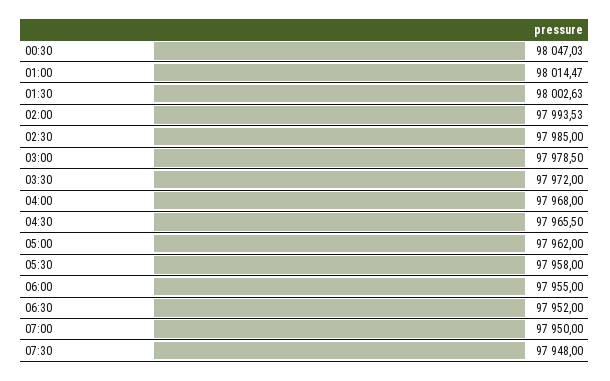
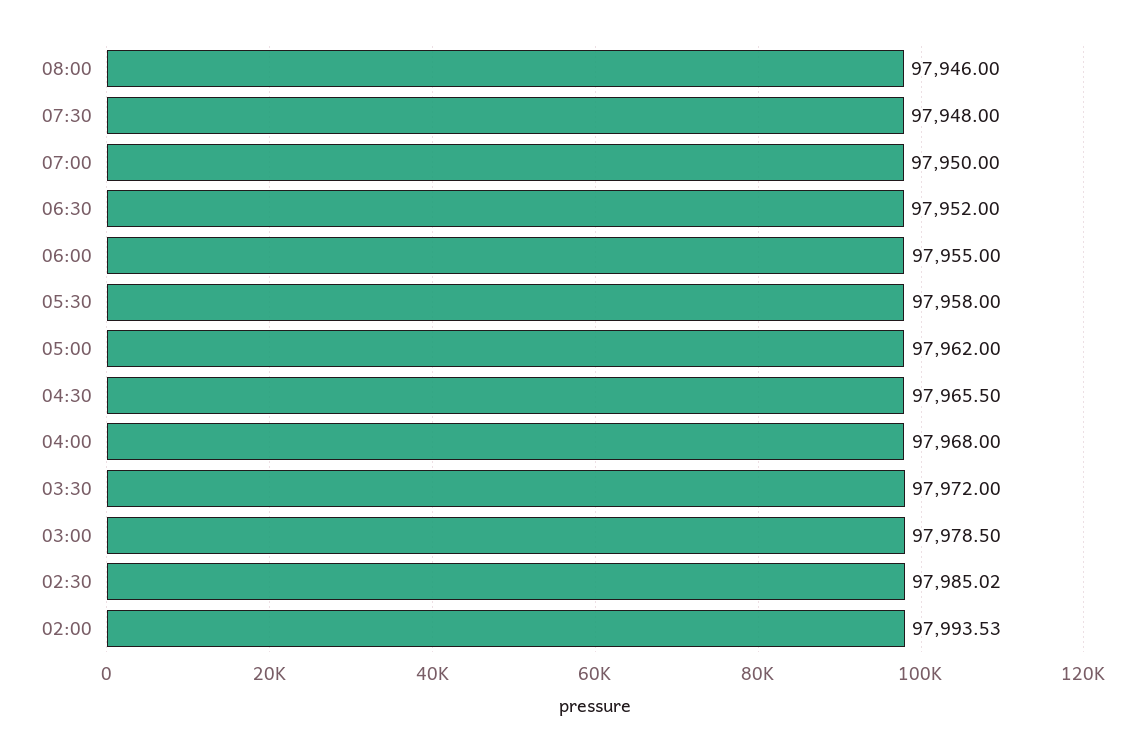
00:30: 98047.03 -> none
01:00: 98014.47 -> none
01:30: 98002.63 -> none
02:30: 97985 -> 97985.02
08:00: none -> 97946

